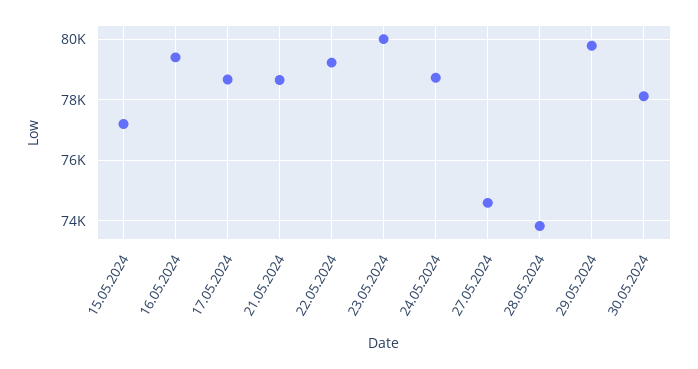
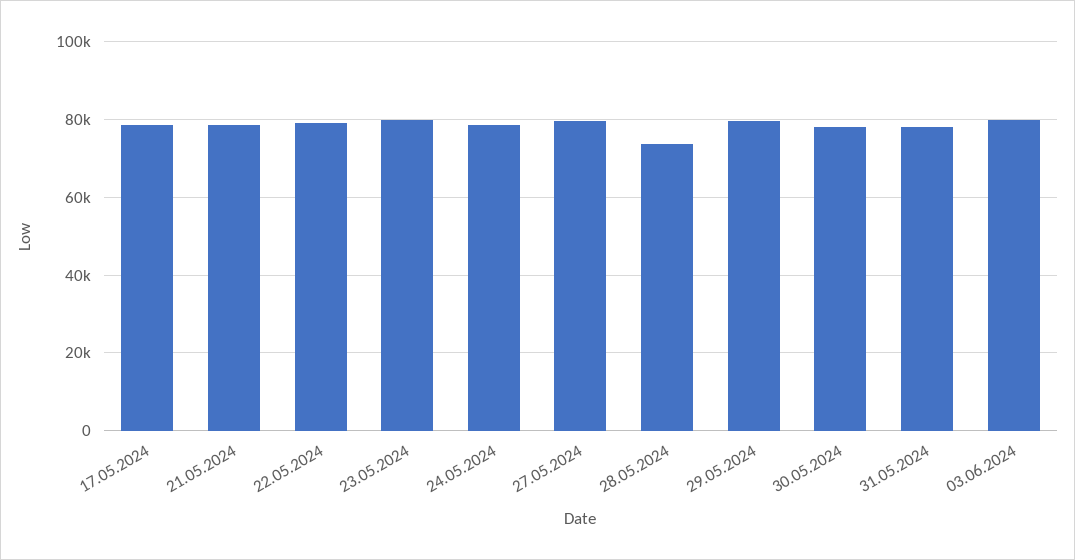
15.05.2024: 77200 -> none
16.05.2024: 79400 -> none
27.05.2024: 74600 -> 80000
31.05.2024: none -> 78000
03.06.2024: none -> 80000

